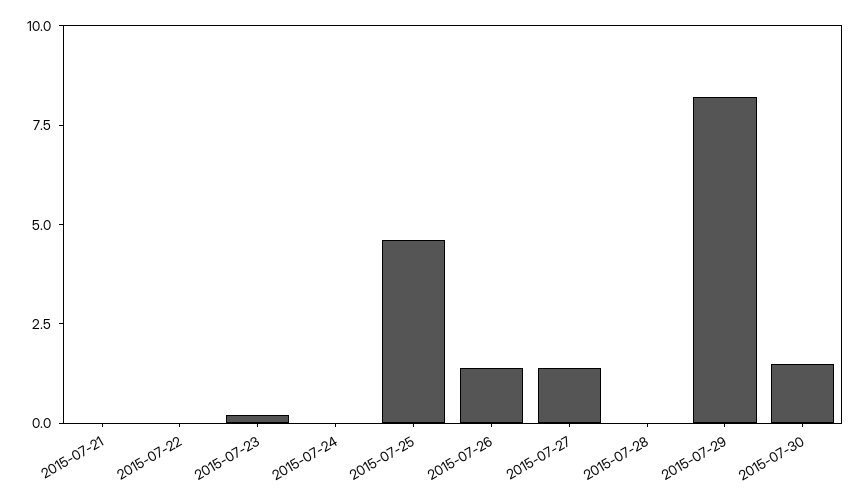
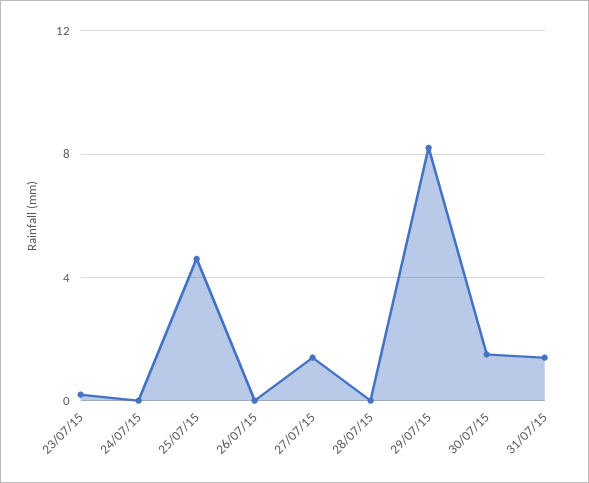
2015-07-21: 0 -> none
2015-07-22: 0 -> none
2015-07-26: 1.5 -> 0
31/07/15: none -> 1.5

